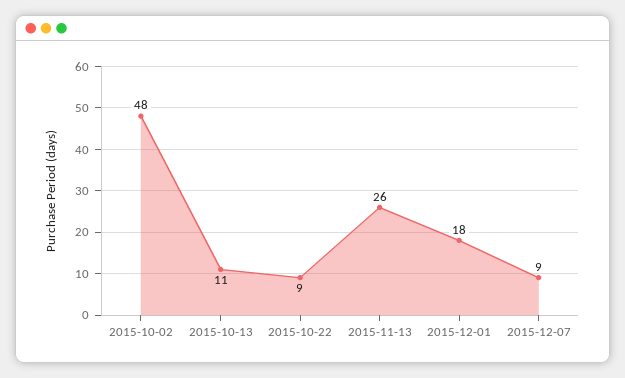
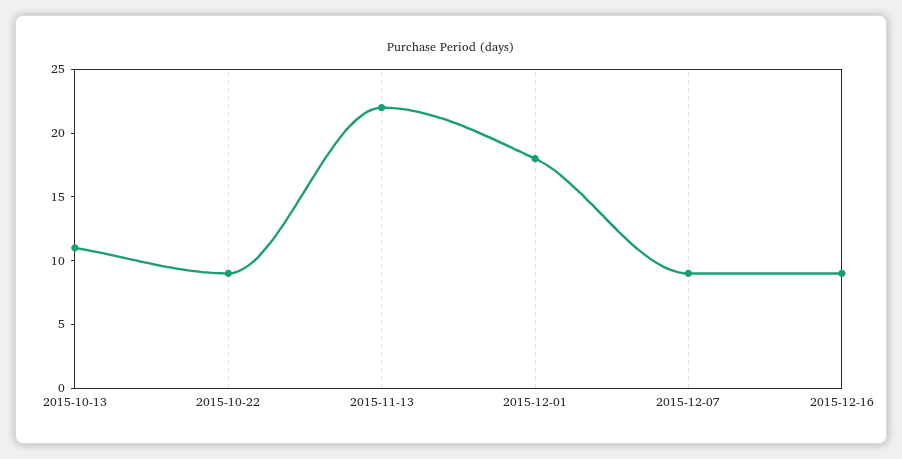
2015-10-02: 48 -> none
2015-11-13: 26 -> 22
2015-12-16: none -> 9

